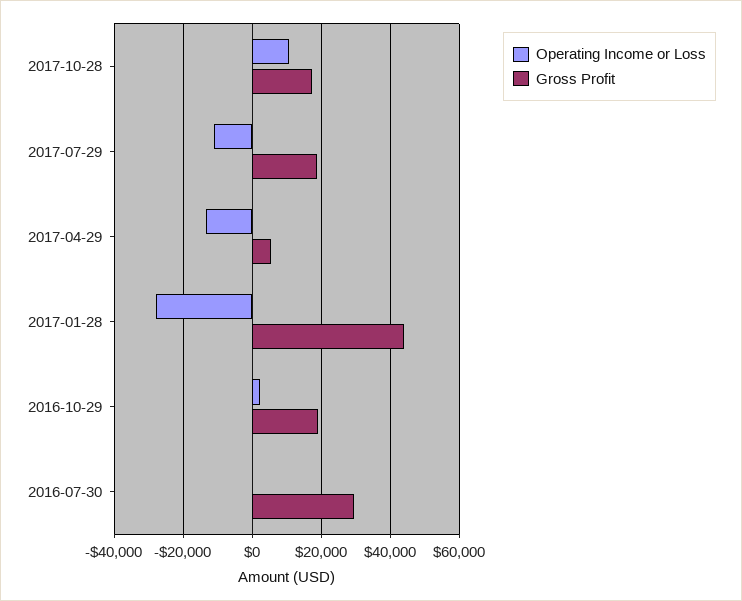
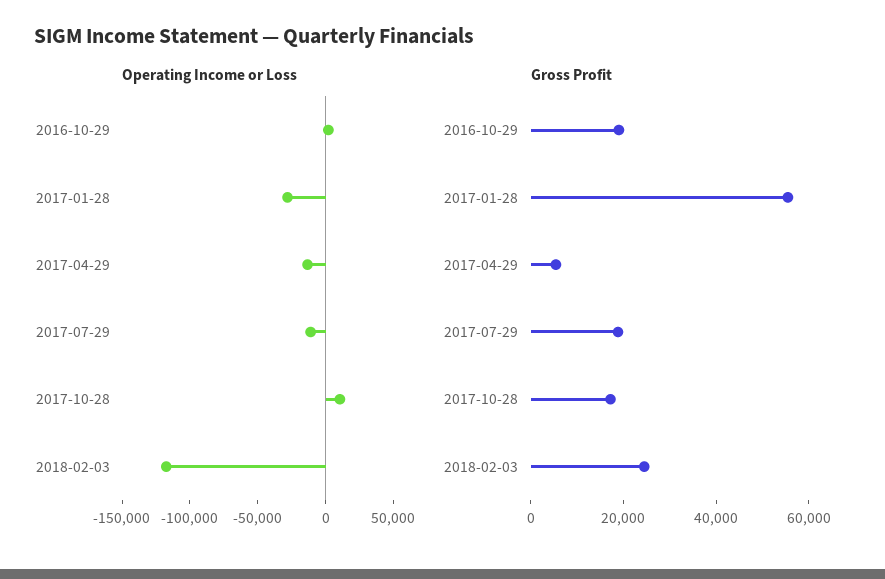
Gross Profit, 2017-01-28: 44000 -> 55000
Operating Income or Loss, 2016-07-30: 0 -> none
Gross Profit, 2016-07-30: 30000 -> none
Operating Income or Loss, 2018-02-03: none -> -120000
Gross Profit, 2018-02-03: none -> 25000

